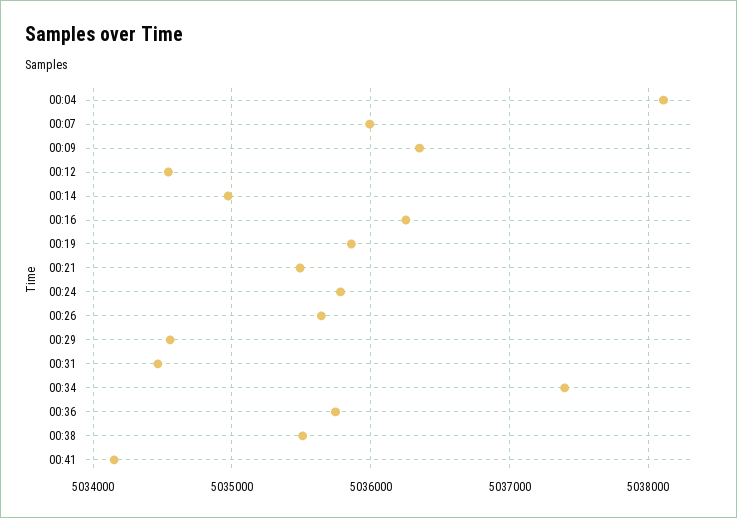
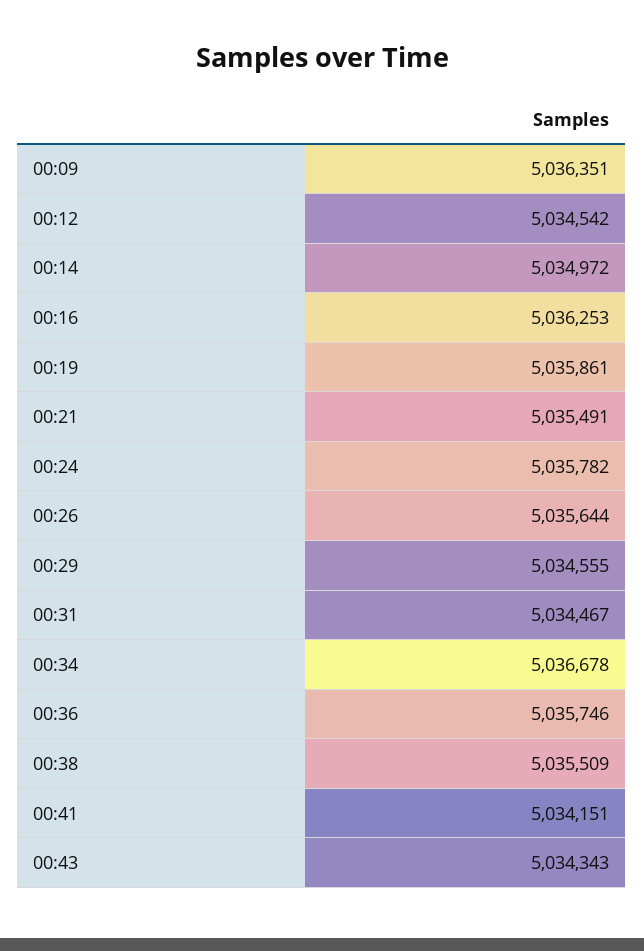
00:04: 5038100 -> none
00:07: 5036000 -> none
00:34: 5037400 -> 5036678
00:43: none -> 5034343

